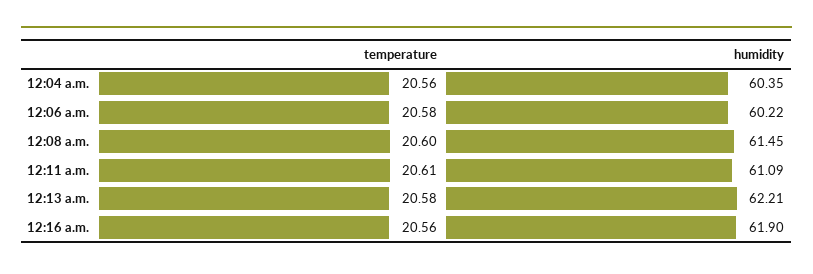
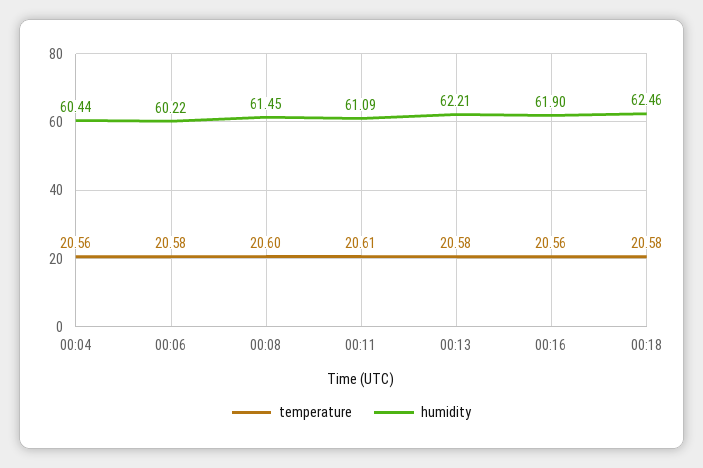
humidity, 12:04 a.m.: 60.35 -> 60.44
temperature, 00:18: none -> 20.58
humidity, 00:18: none -> 62.46

